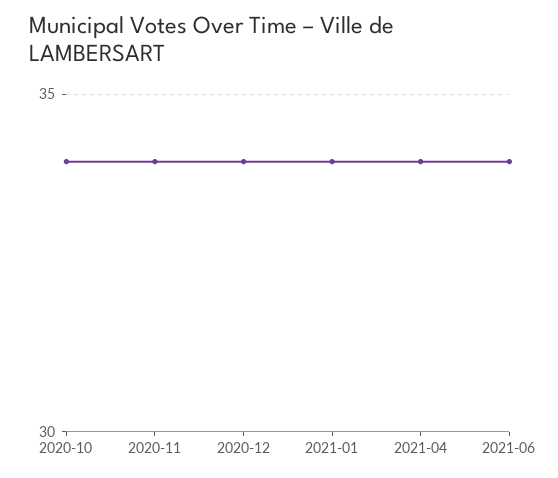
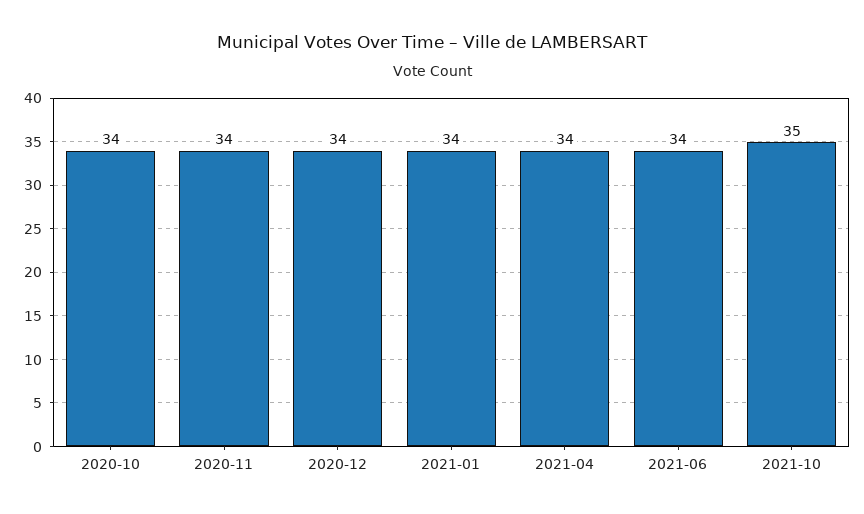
2021-10: none -> 35

